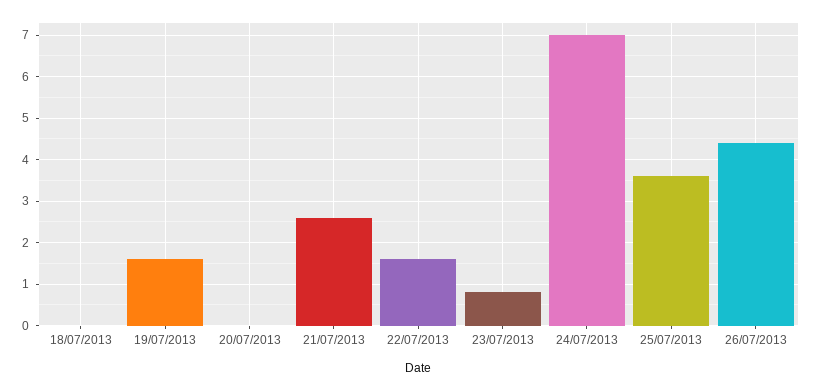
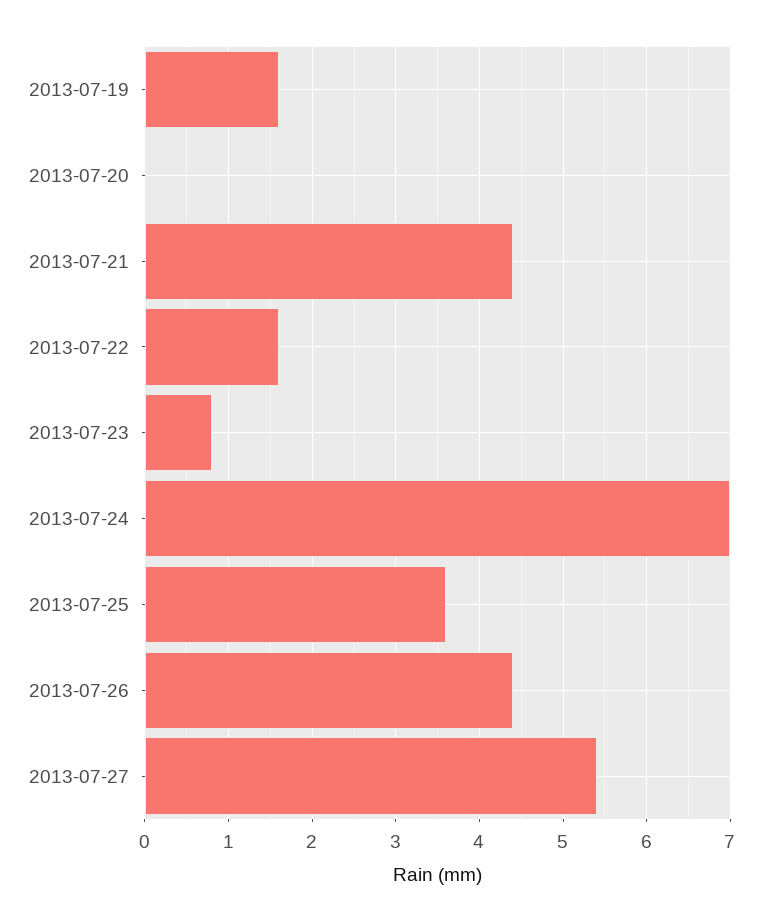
18/07/2013: 0 -> none
21/07/2013: 2.5 -> 4.4
2013-07-27: none -> 5.4

